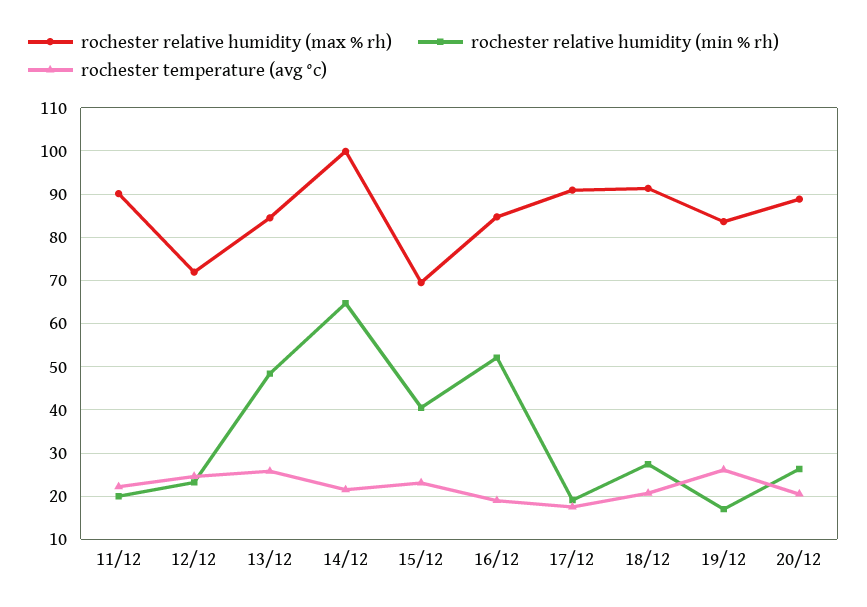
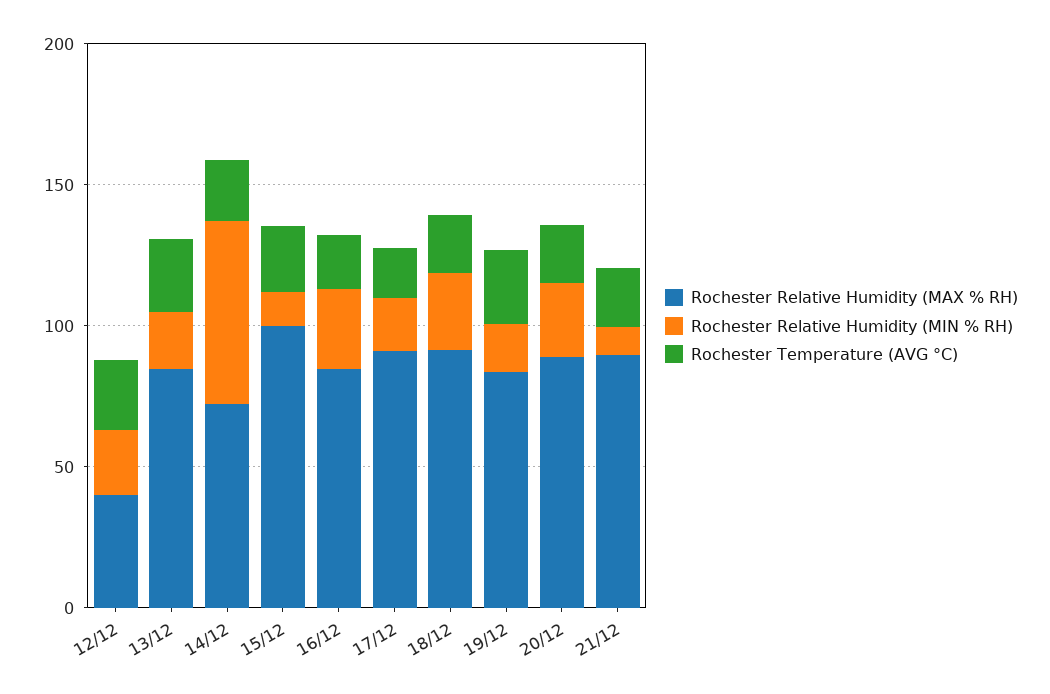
rochester relative humidity (max % rh), 11/12: 90 -> none
rochester relative humidity (min % rh), 11/12: 20 -> none
rochester temperature (avg °c), 11/12: 22 -> none
rochester relative humidity (max % rh), 12/12: 72 -> 40
rochester relative humidity (min % rh), 13/12: 48 -> 20
rochester relative humidity (max % rh), 14/12: 100 -> 70
rochester relative humidity (max % rh), 15/12: 70 -> 100
rochester relative humidity (min % rh), 15/12: 40 -> 10
rochester relative humidity (min % rh), 16/12: 52 -> 30
rochester relative humidity (max % rh), 21/12: none -> 90
rochester relative humidity (min % rh), 21/12: none -> 10
rochester temperature (avg °c), 21/12: none -> 20

